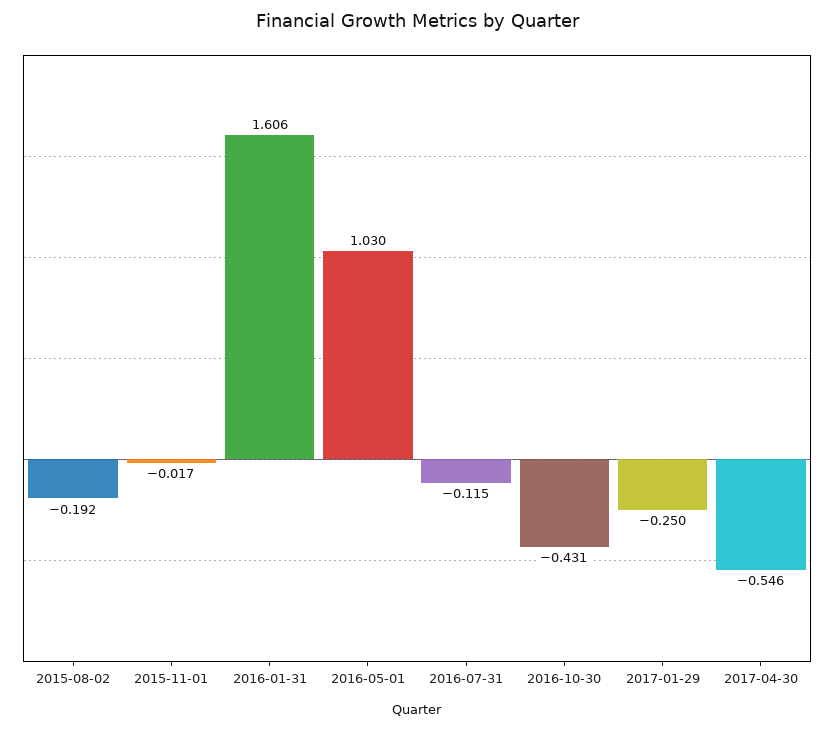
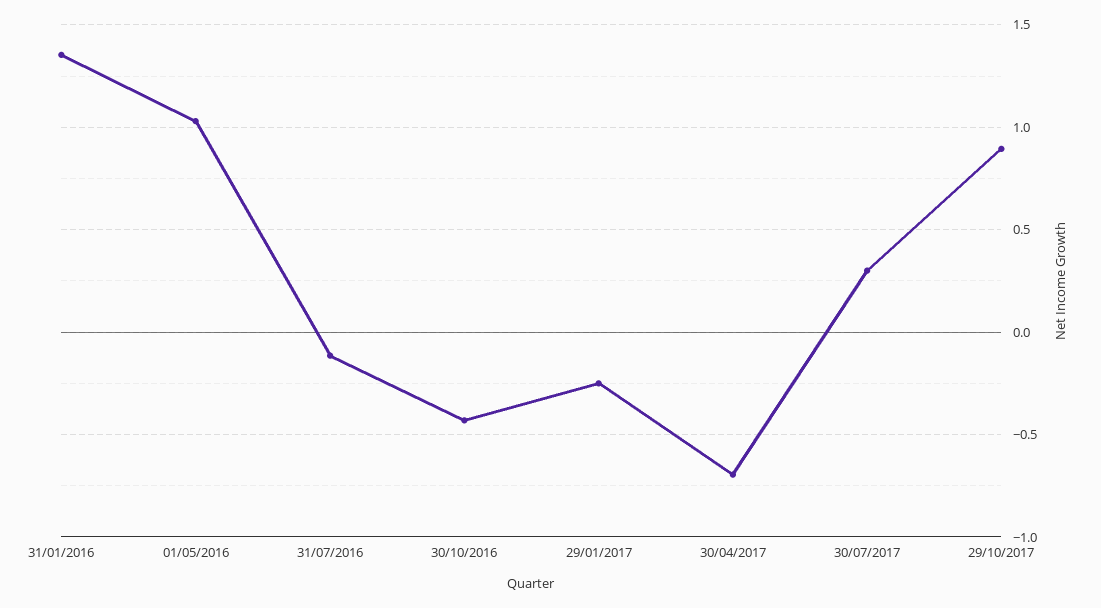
2015-08-02: -0.192 -> none
2015-11-01: -0.017 -> none
2016-01-31: 1.606 -> 1.35
2017-04-30: -0.546 -> -0.7
30/07/2017: none -> 0.3
29/10/2017: none -> 0.9

